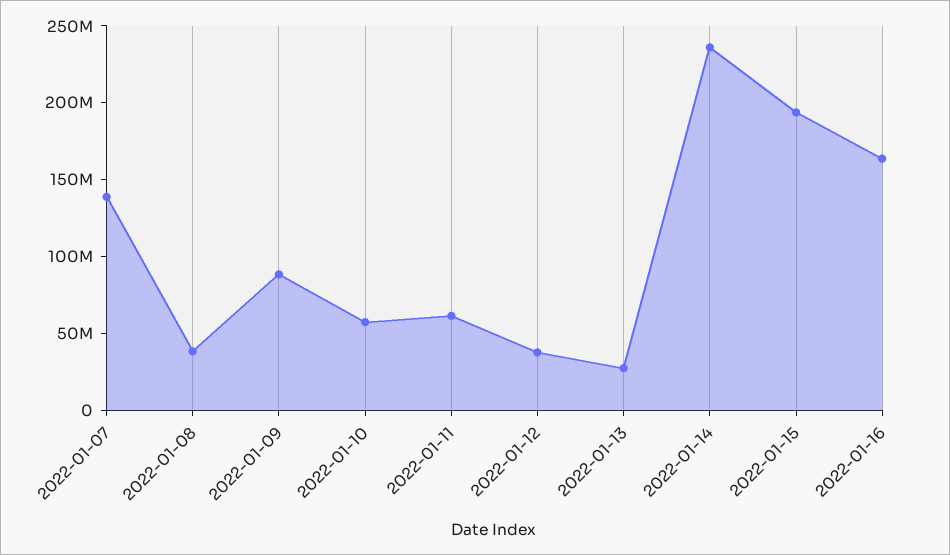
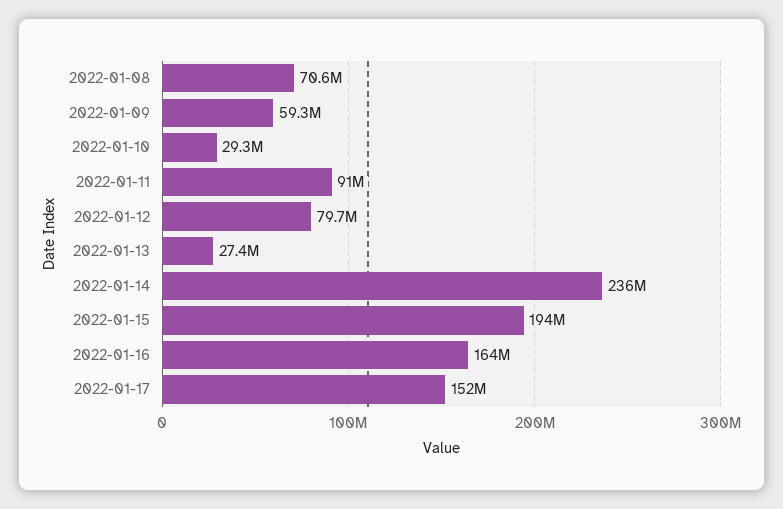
2022-01-07: 140000000 -> none
2022-01-08: 40000000 -> 70600000
2022-01-09: 90000000 -> 59300000
2022-01-10: 60000000 -> 29300000
2022-01-11: 60000000 -> 91000000
2022-01-12: 40000000 -> 79700000
2022-01-17: none -> 152000000

